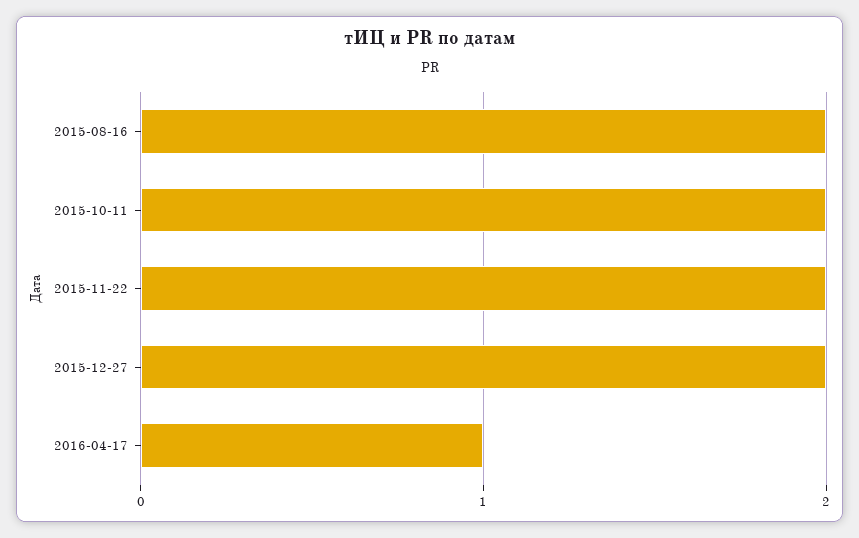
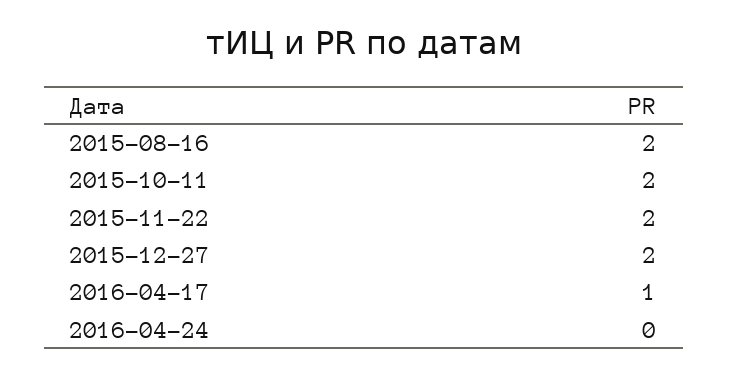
2016-04-24: none -> 0

